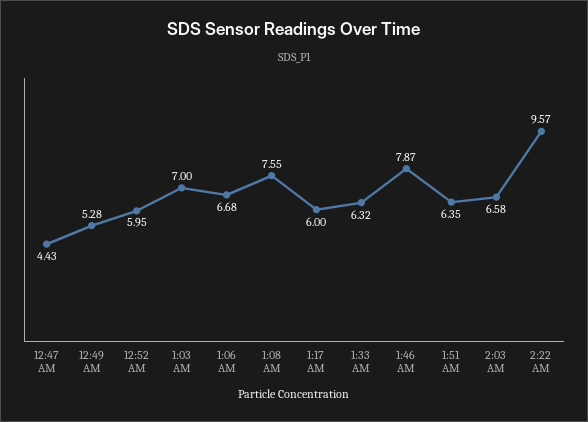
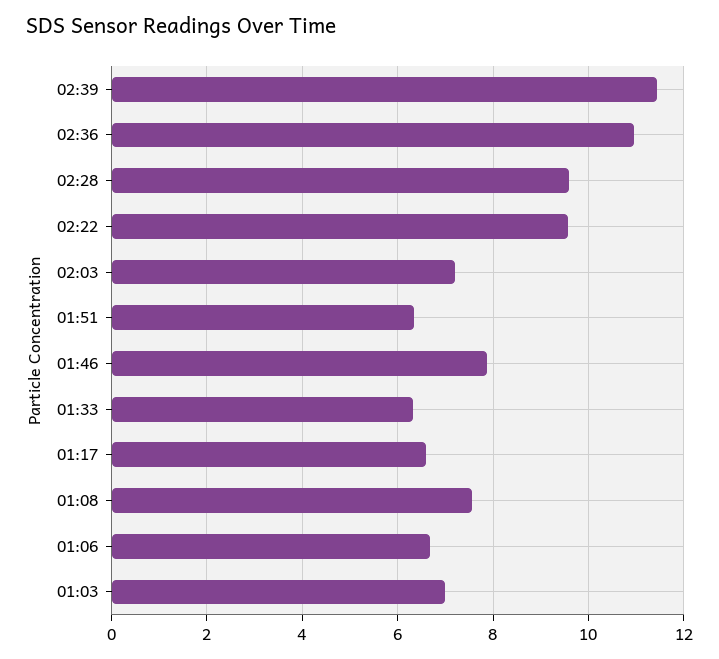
12:47 AM: 4.43 -> none
12:49 AM: 5.28 -> none
12:52 AM: 5.95 -> none
1:17 AM: 6 -> 6.6
2:03 AM: 6.58 -> 7.2
02:39: none -> 11.4
02:36: none -> 11
02:28: none -> 9.6

